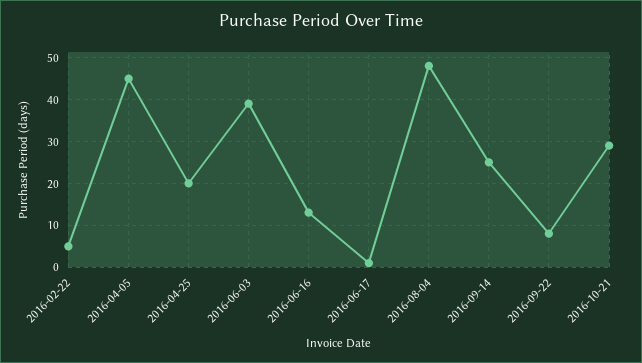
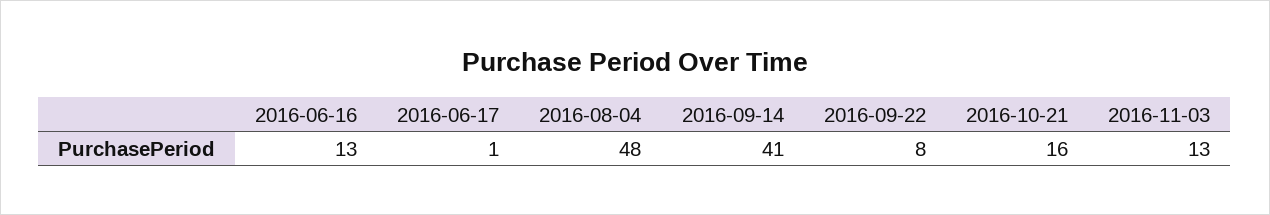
2016-02-22: 5 -> none
2016-04-05: 45 -> none
2016-04-25: 20 -> none
2016-06-03: 40 -> none
2016-09-14: 25 -> 41
2016-10-21: 30 -> 16
2016-11-03: none -> 13

